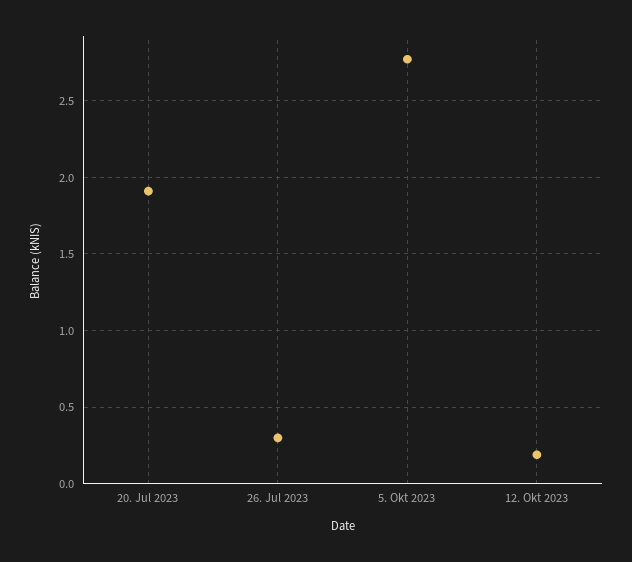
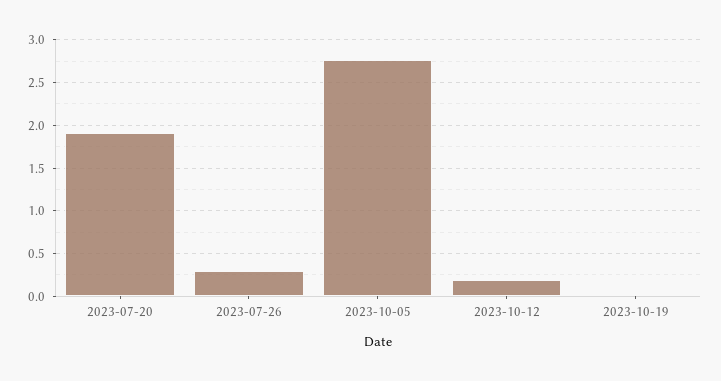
2023-10-19: none -> 0

